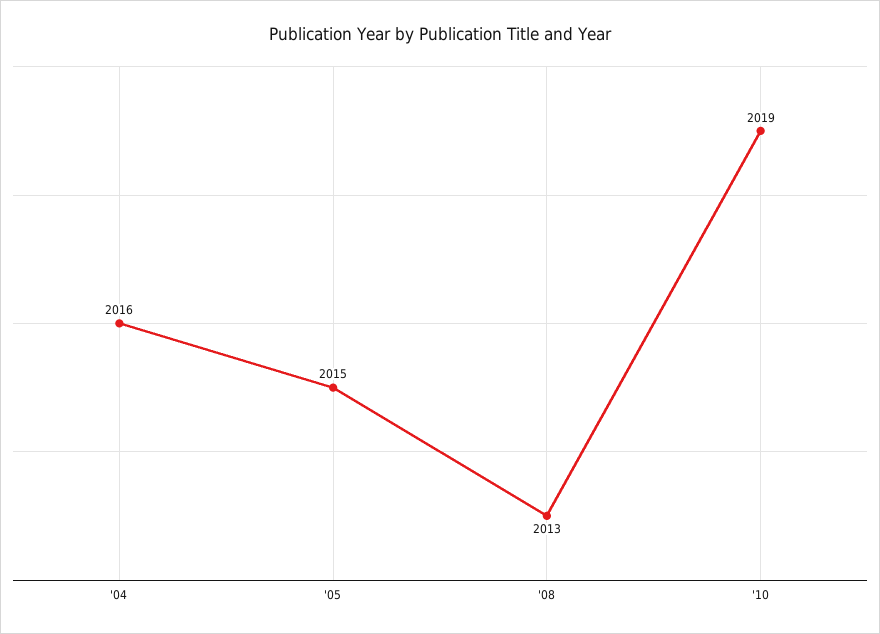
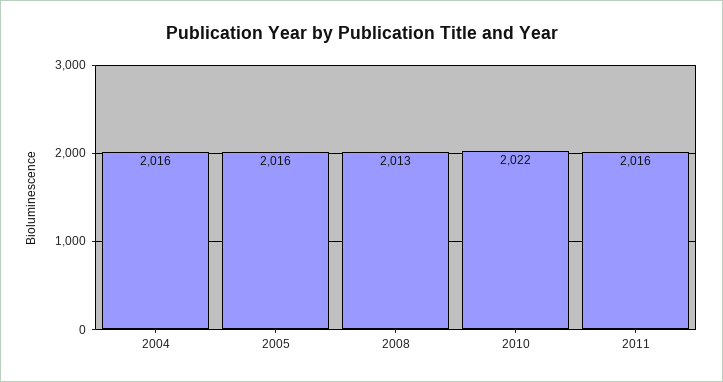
'05: 2015 -> 2016
'10: 2019 -> 2022
2011: none -> 2016

